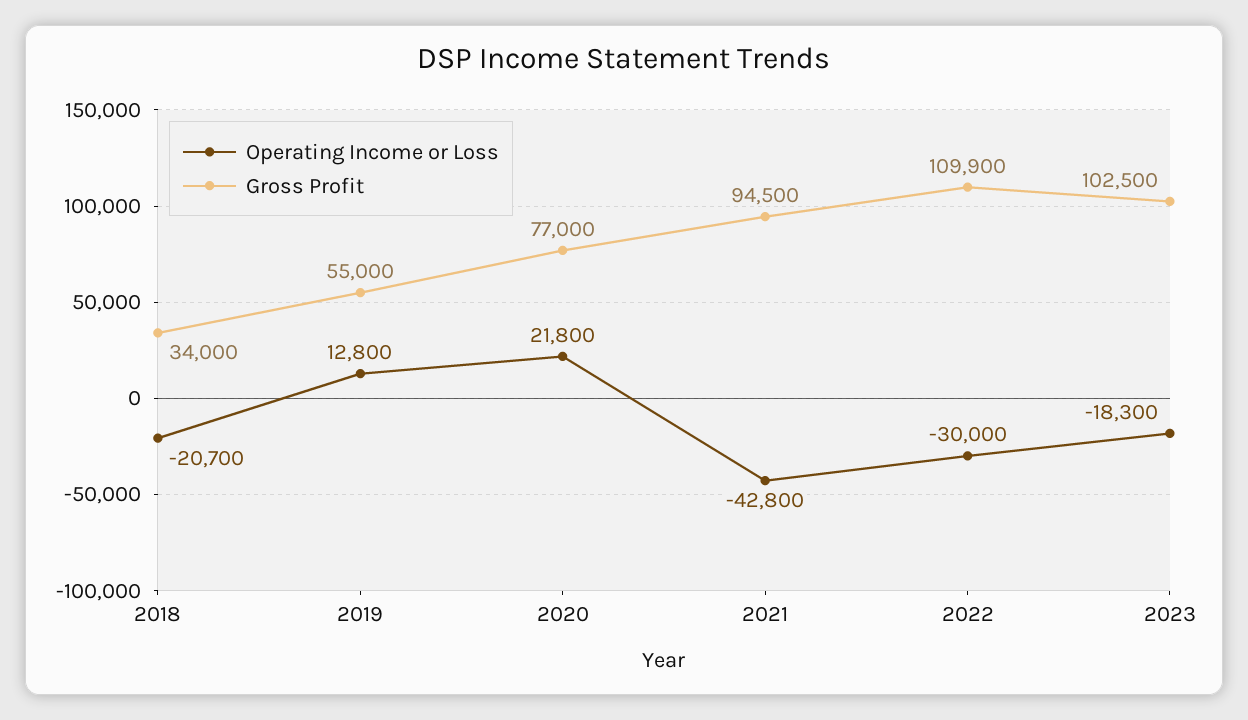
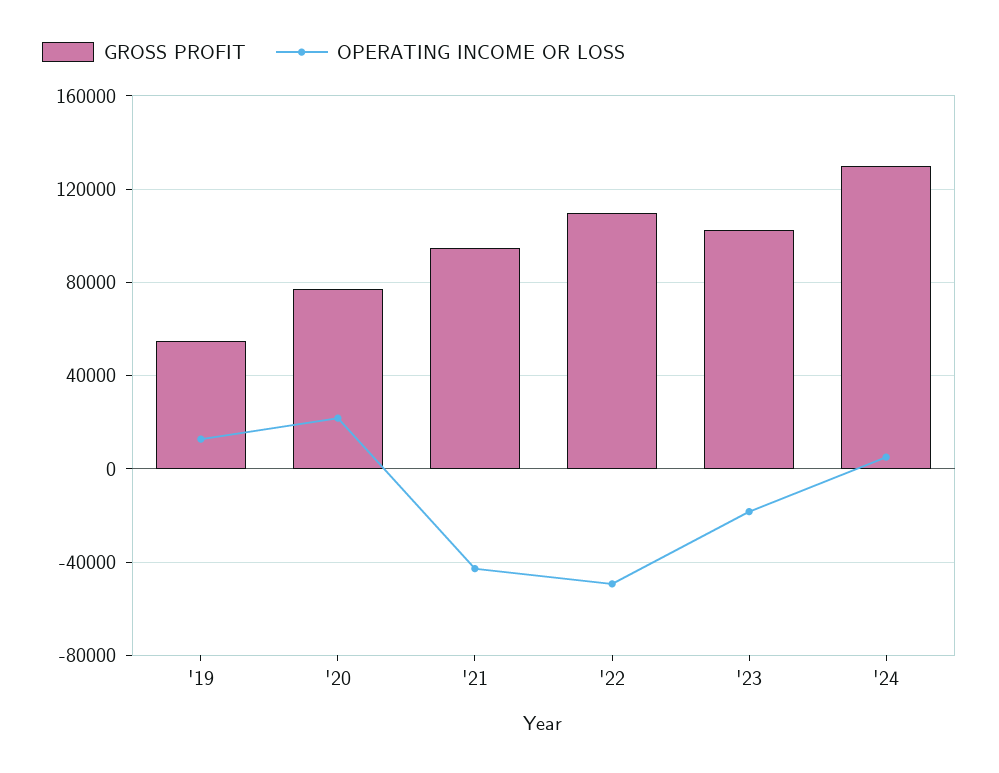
Operating Income or Loss, 2018: -20700 -> none
Gross Profit, 2018: 34000 -> none
Operating Income or Loss, 2022: -30000 -> -50000
Gross Profit, '24: none -> 130000
Operating Income or Loss, '24: none -> 5000

